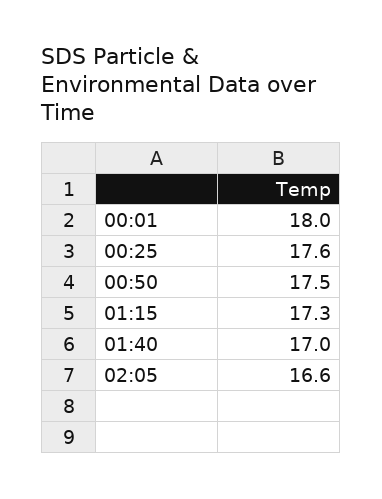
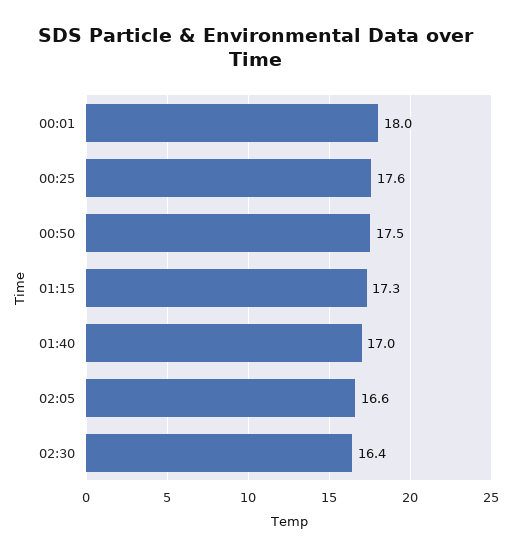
02:30: none -> 16.4

